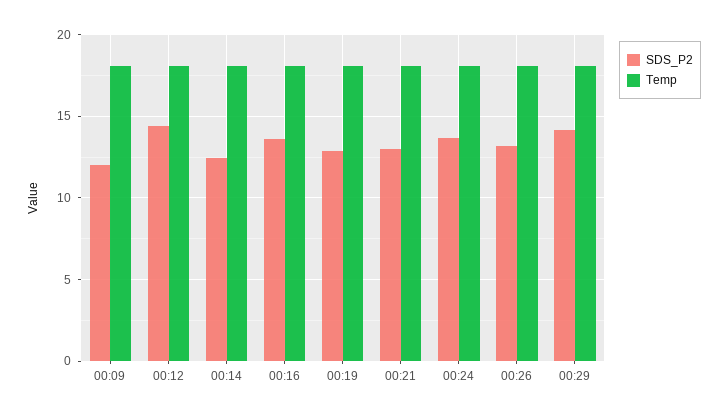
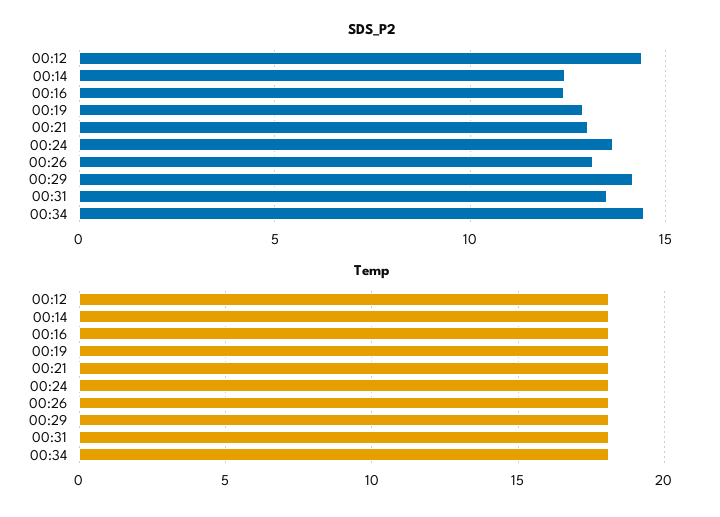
SDS_P2, 00:09: 12 -> none
Temp, 00:09: 18 -> none
SDS_P2, 00:16: 13.5 -> 12.5
SDS_P2, 00:31: none -> 13.5
SDS_P2, 00:34: none -> 14.5
Temp, 00:31: none -> 18
Temp, 00:34: none -> 18

